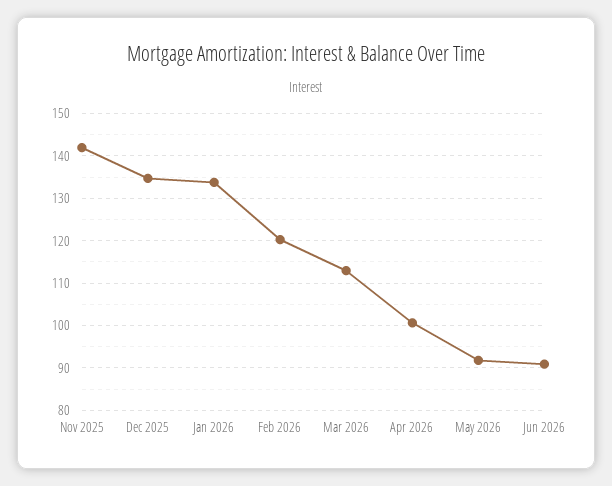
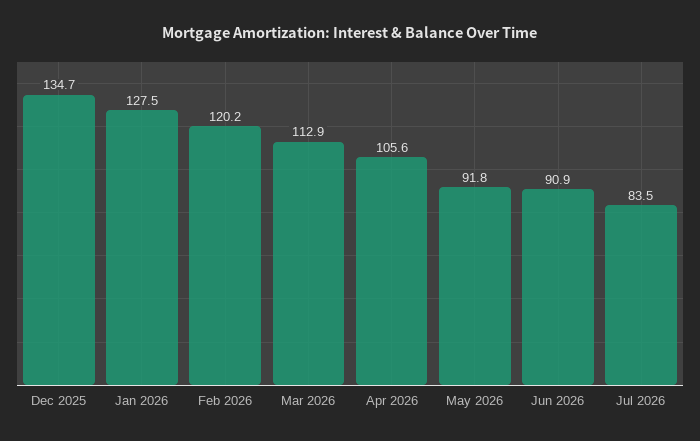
Nov 2025: 142 -> none
Jan 2026: 134 -> 127.5
Apr 2026: 100 -> 105.6
Jul 2026: none -> 83.5

